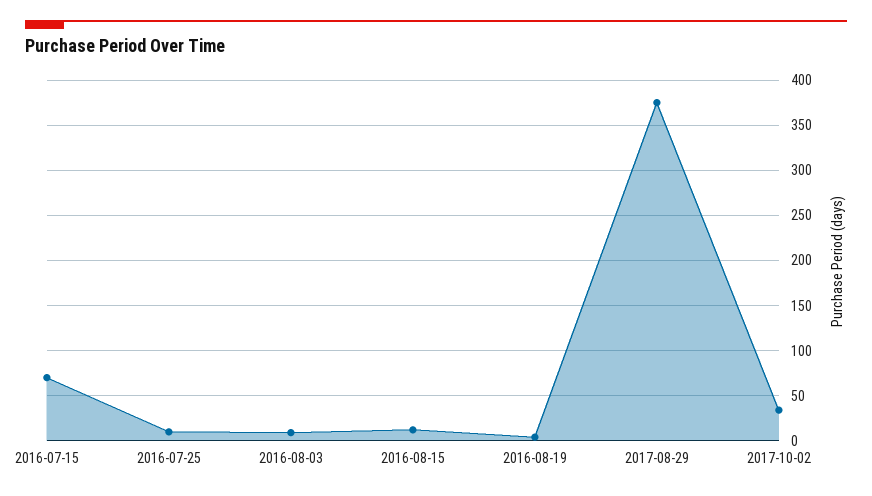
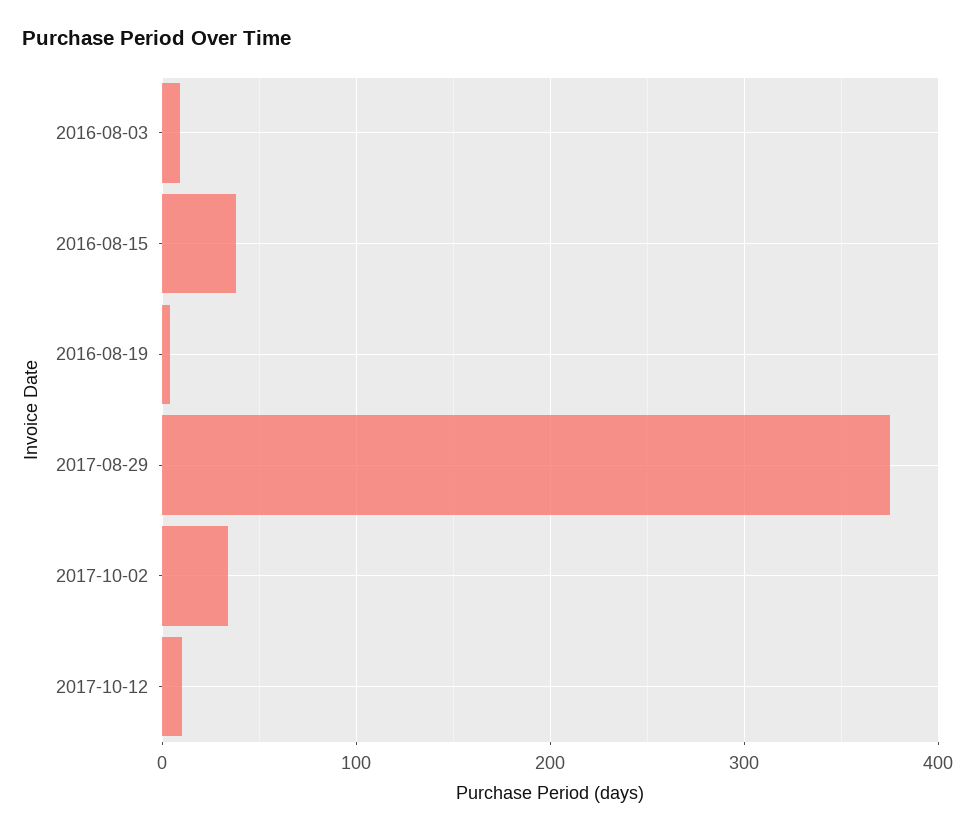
2016-07-15: 70 -> none
2016-07-25: 10 -> none
2016-08-15: 10 -> 40
2017-10-12: none -> 10

